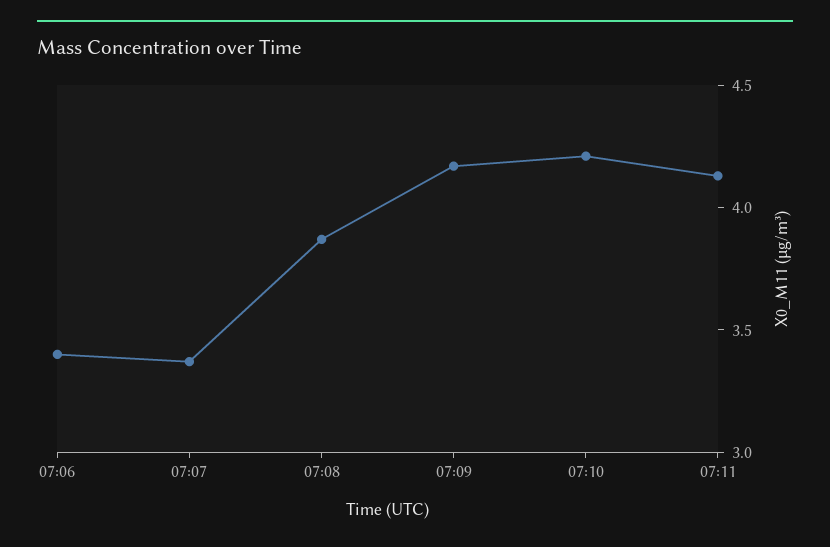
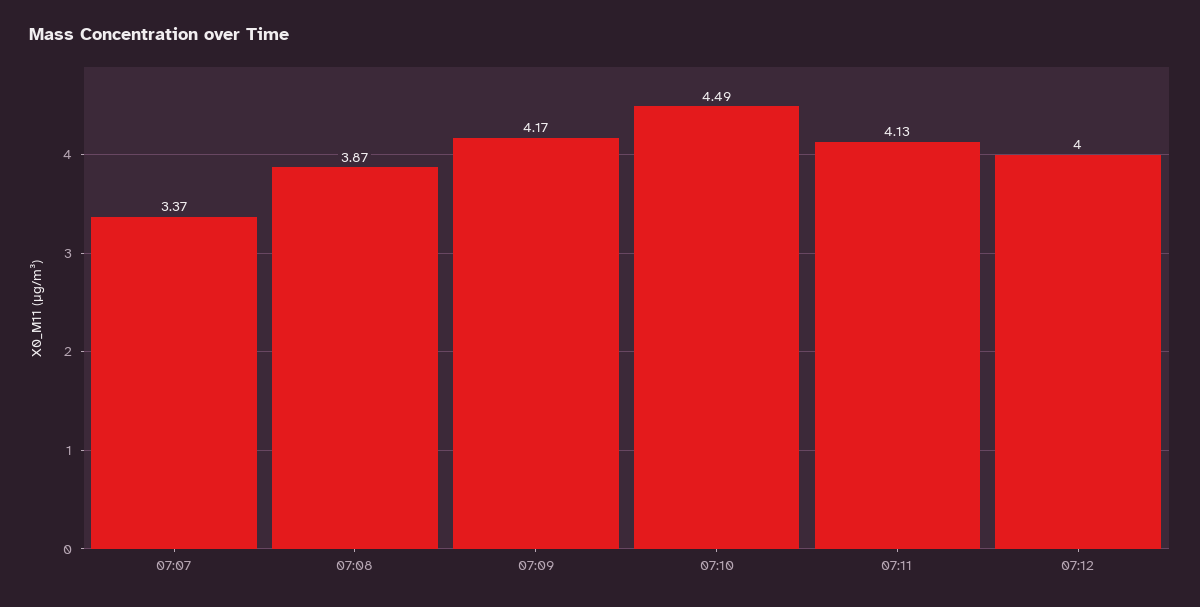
07:06: 3.4 -> none
07:10: 4.2 -> 4.49
07:12: none -> 4

